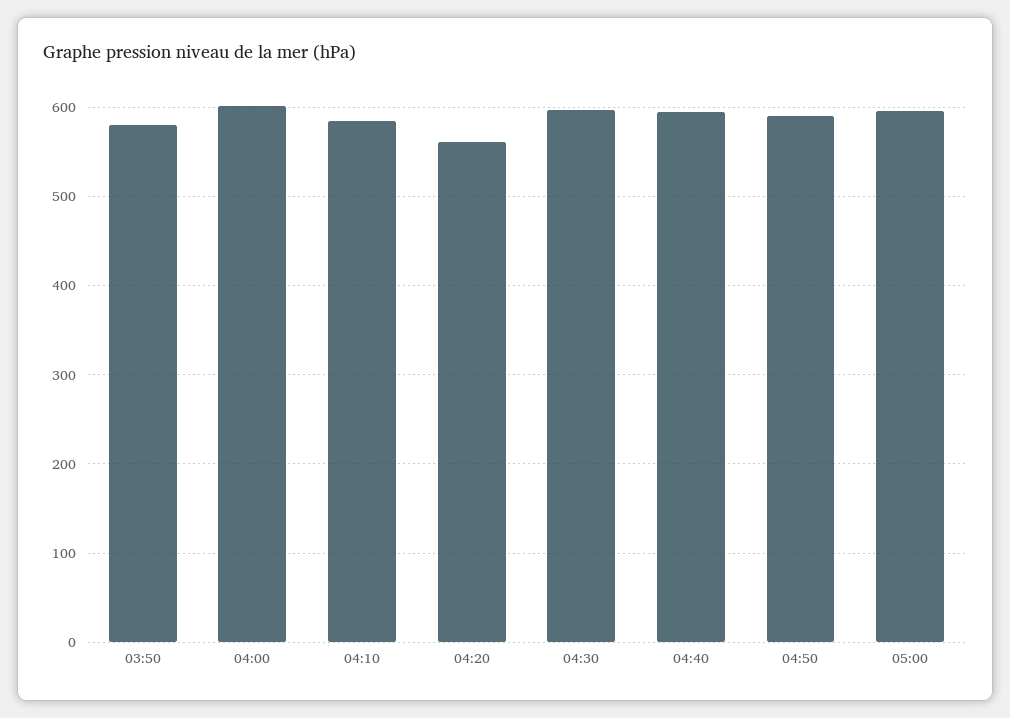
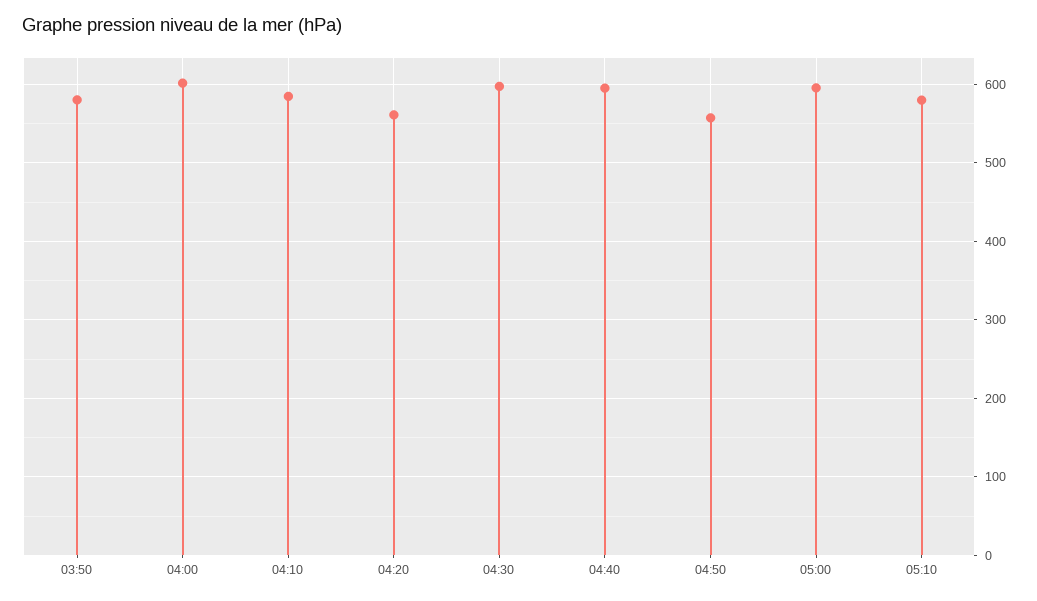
04:50: 590 -> 560
05:10: none -> 580

